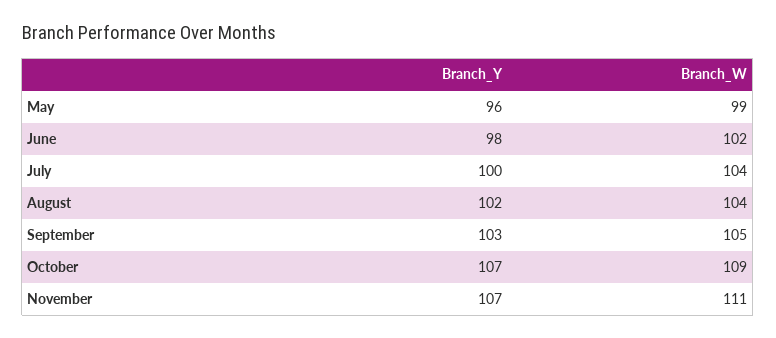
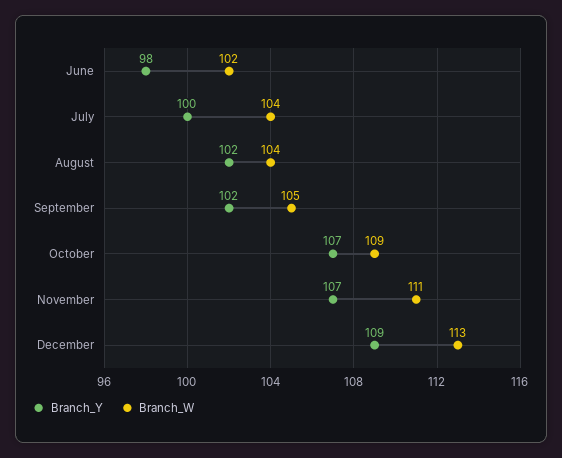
Branch_Y, May: 96 -> none
Branch_W, May: 99 -> none
Branch_Y, September: 103 -> 102
Branch_Y, December: none -> 109
Branch_W, December: none -> 113

